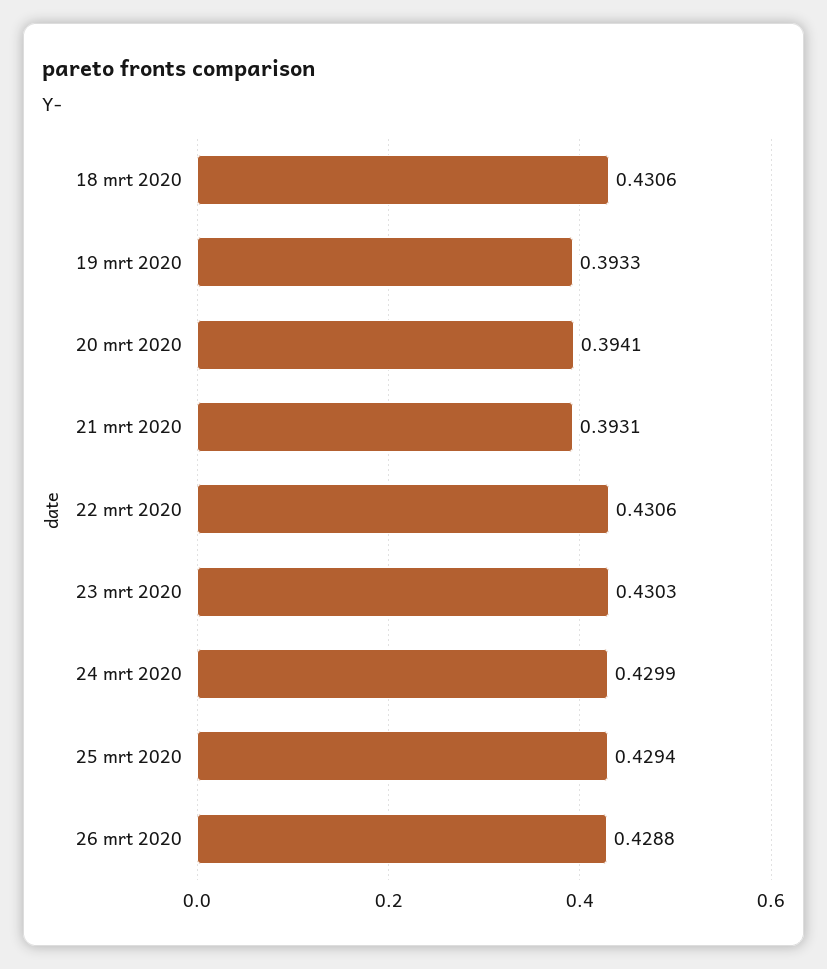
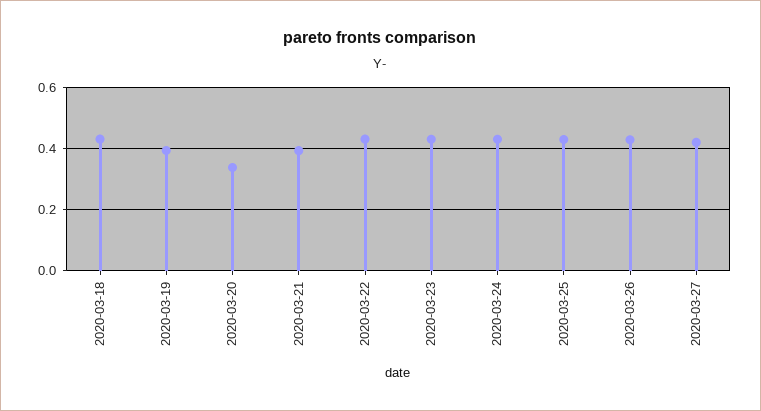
20 mrt 2020: 0.3941 -> 0.34
2020-03-27: none -> 0.42

